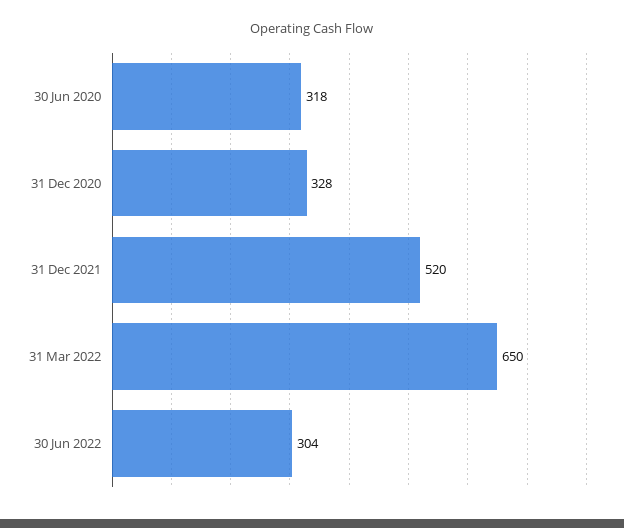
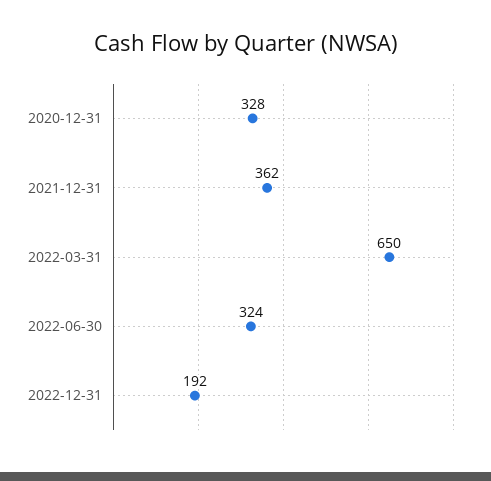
30 Jun 2020: 318 -> none
31 Dec 2021: 520 -> 362
30 Jun 2022: 304 -> 324
2022-12-31: none -> 192

